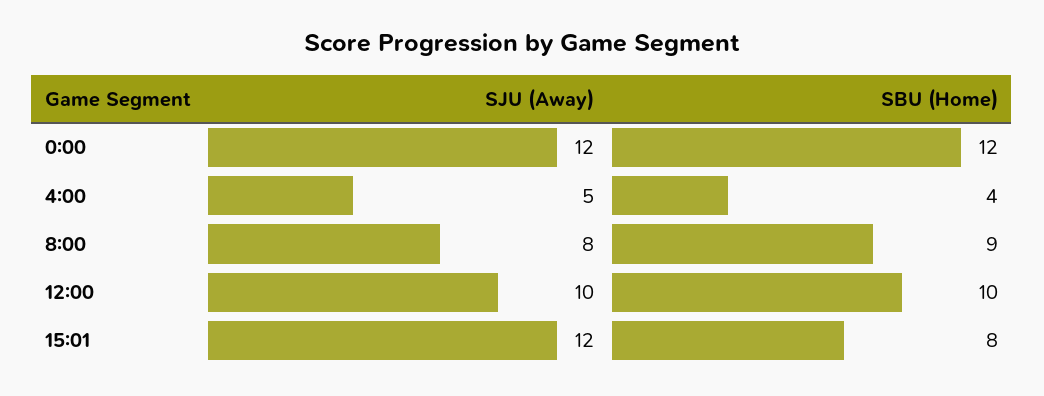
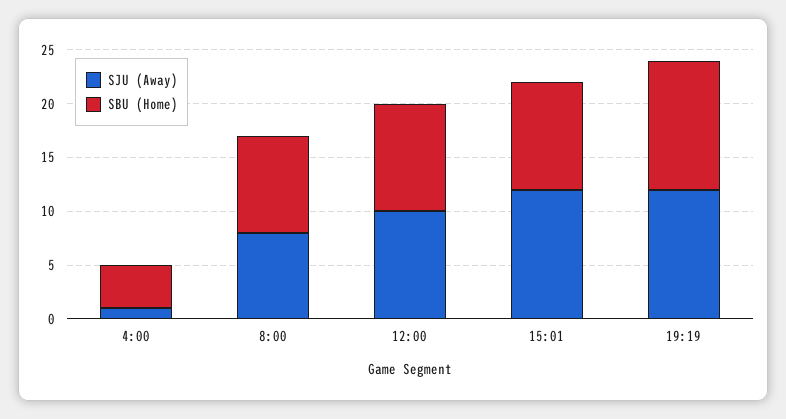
SJU (Away), 0:00: 12 -> none
SBU (Home), 0:00: 12 -> none
SJU (Away), 4:00: 5 -> 1
SBU (Home), 15:01: 8 -> 10
SJU (Away), 19:19: none -> 12
SBU (Home), 19:19: none -> 12

